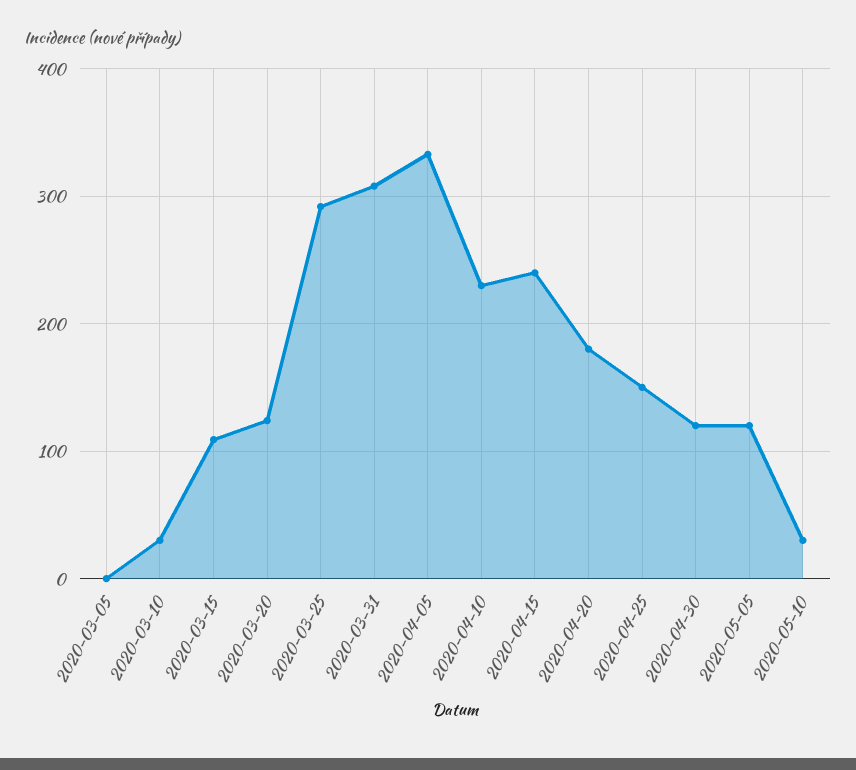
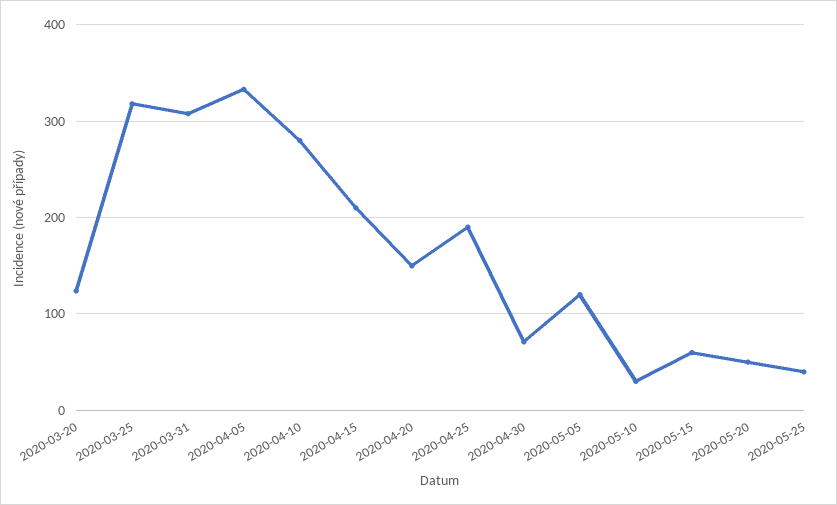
2020-03-05: 0 -> none
2020-03-10: 30 -> none
2020-03-15: 110 -> none
2020-03-25: 290 -> 320
2020-04-10: 230 -> 280
2020-04-15: 240 -> 210
2020-04-20: 180 -> 150
2020-04-25: 150 -> 190
2020-04-30: 120 -> 70
2020-05-15: none -> 60
2020-05-20: none -> 50
2020-05-25: none -> 40

